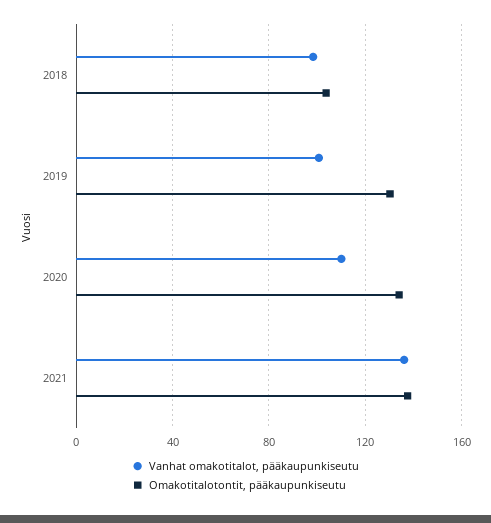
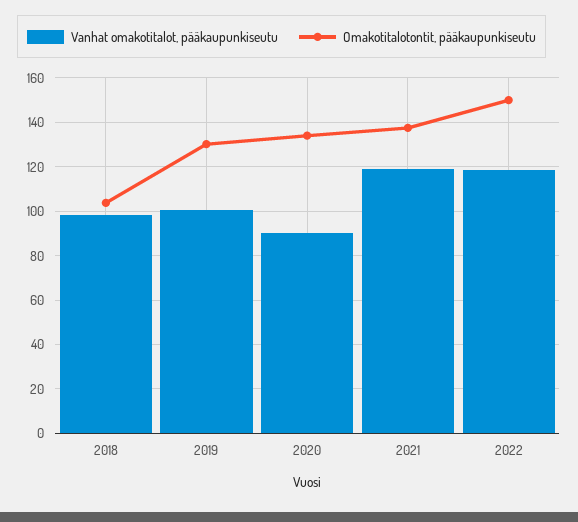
Vanhat omakotitalot, pääkaupunkiseutu, 2020: 110 -> 90
Vanhat omakotitalot, pääkaupunkiseutu, 2021: 135 -> 120
Vanhat omakotitalot, pääkaupunkiseutu, 2022: none -> 120
Omakotitalotontit, pääkaupunkiseutu, 2022: none -> 150

